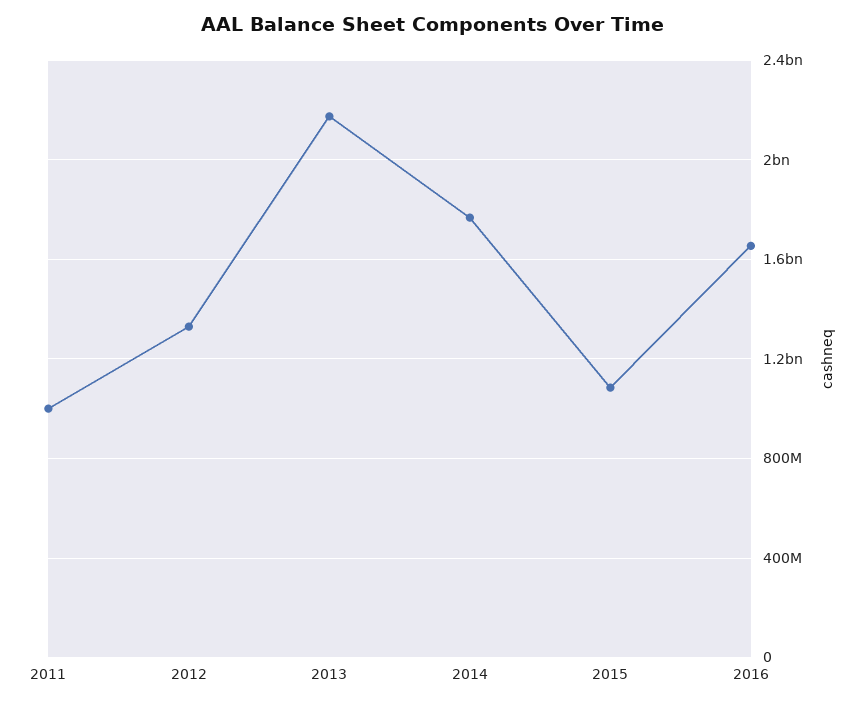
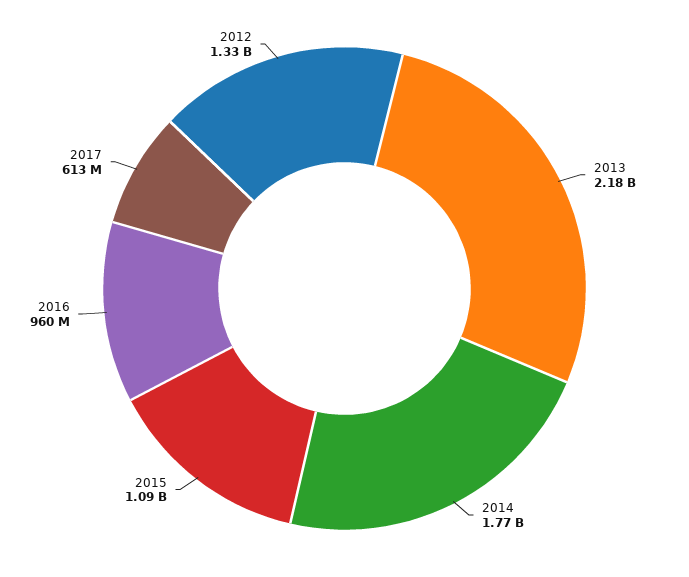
2011: 1000000000 -> none
2016: 1650000000 -> 960000000
2017: none -> 613000000

